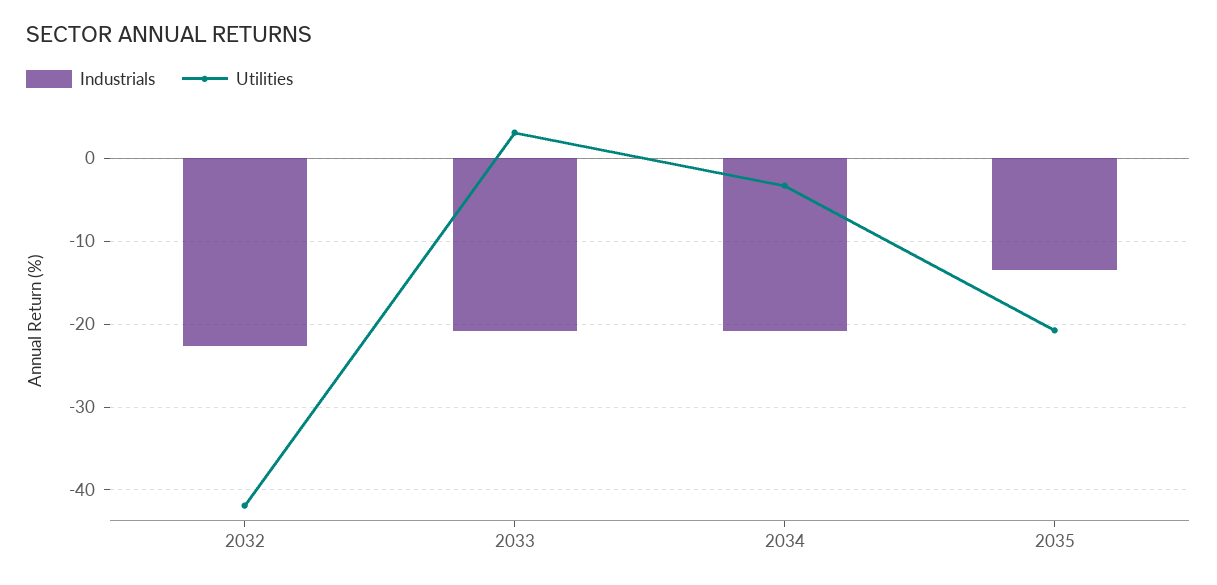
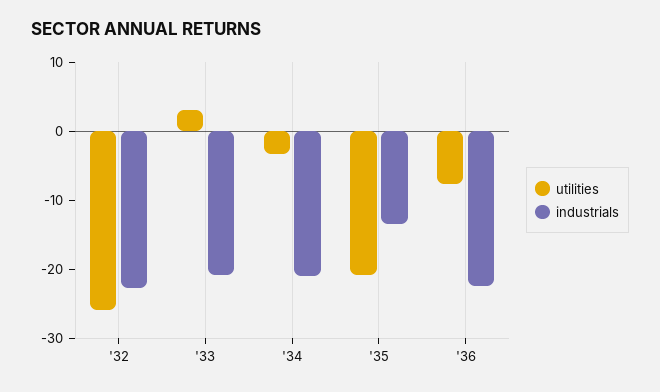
Utilities, 2032: -42 -> -26
Utilities, '36: none -> -8
Industrials, '36: none -> -22

